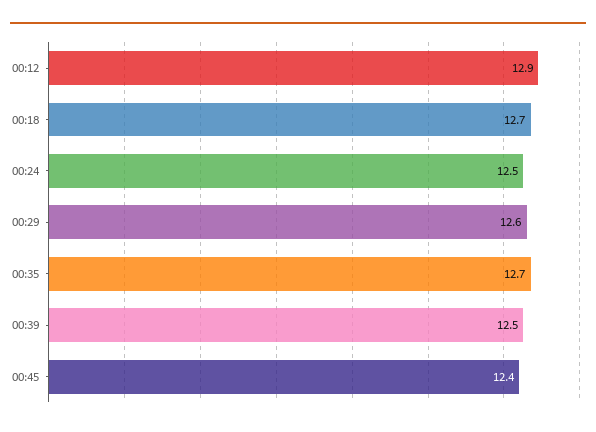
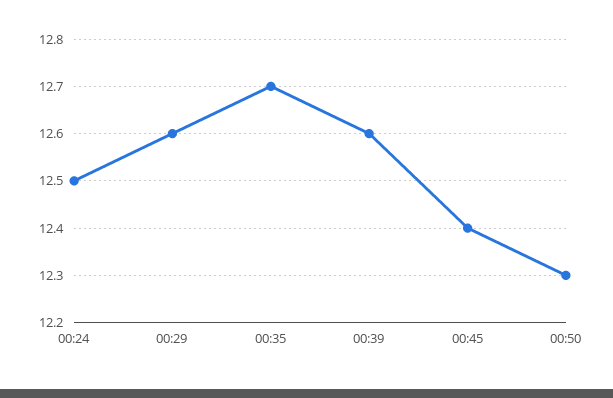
00:12: 12.9 -> none
00:18: 12.7 -> none
00:39: 12.5 -> 12.6
00:50: none -> 12.3

